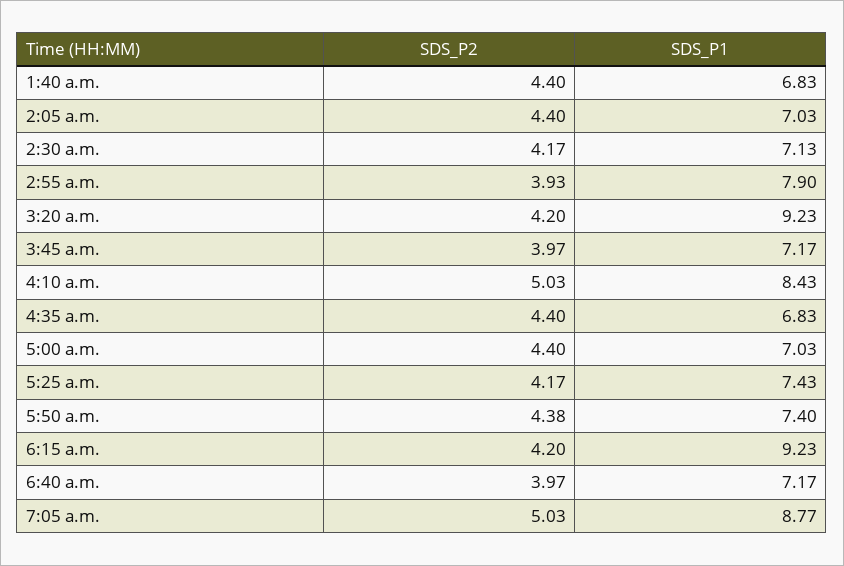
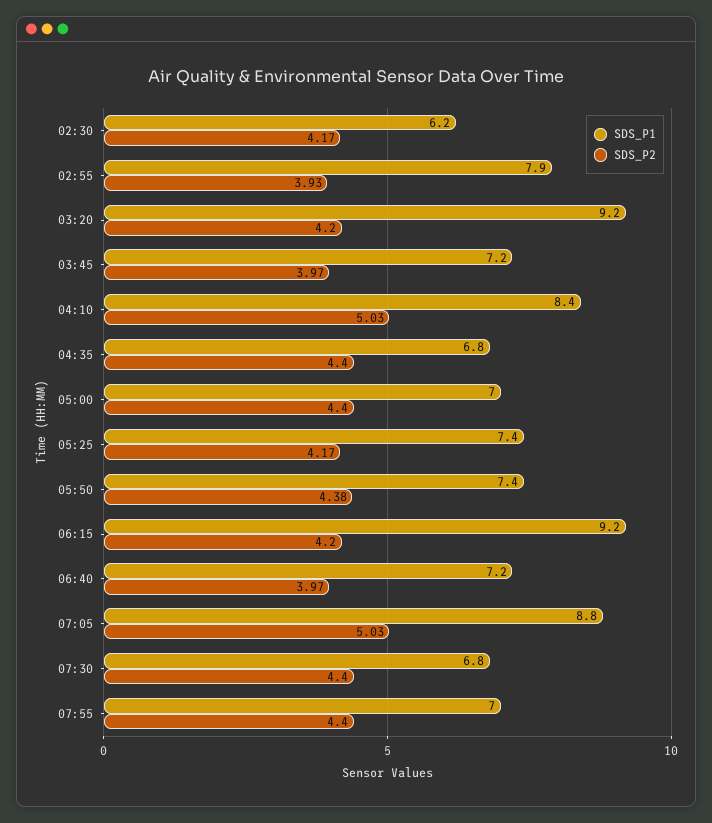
SDS_P2, 1:40 a.m.: 4.4 -> none
SDS_P1, 1:40 a.m.: 6.83 -> none
SDS_P2, 2:05 a.m.: 4.4 -> none
SDS_P1, 2:05 a.m.: 7.03 -> none
SDS_P1, 2:30 a.m.: 7.13 -> 6.2
SDS_P1, 07:30: none -> 6.8
SDS_P2, 07:30: none -> 4.4
SDS_P1, 07:55: none -> 7
SDS_P2, 07:55: none -> 4.4

